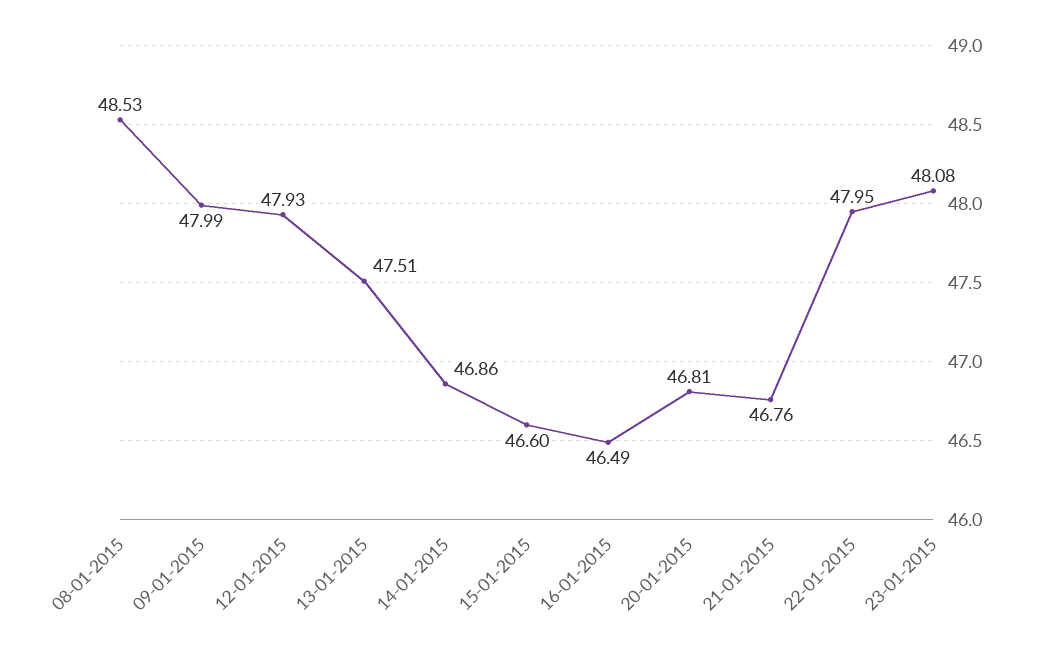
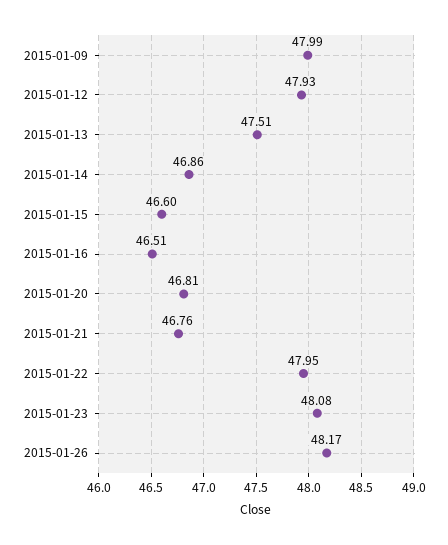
08-01-2015: 48.53 -> none
16-01-2015: 46.49 -> 46.51
2015-01-26: none -> 48.17

